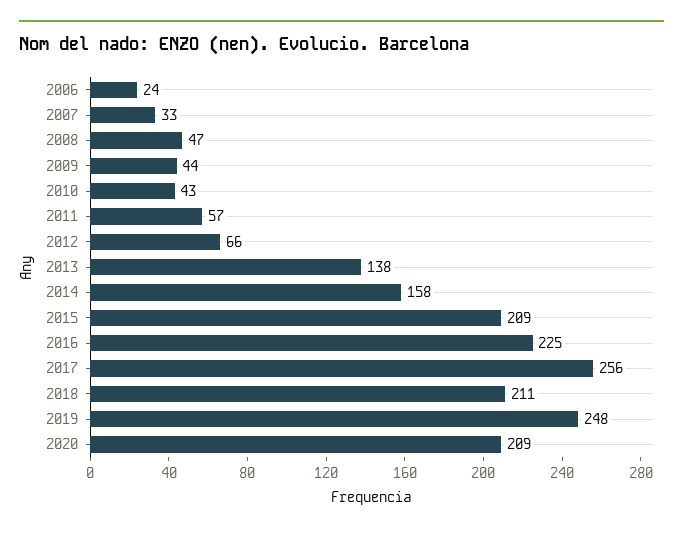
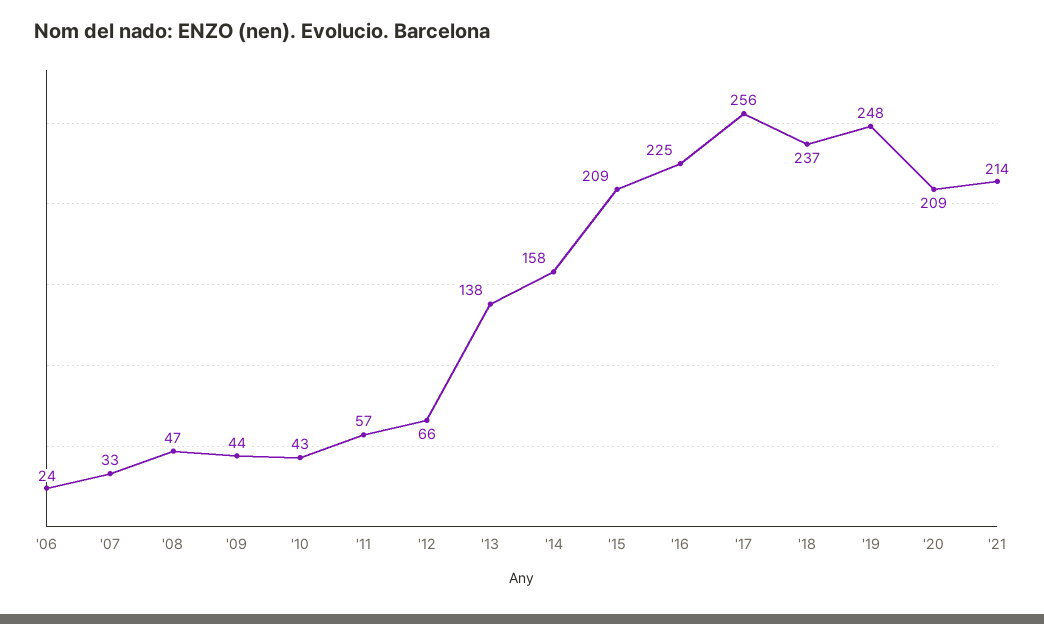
2018: 211 -> 237
'21: none -> 214

